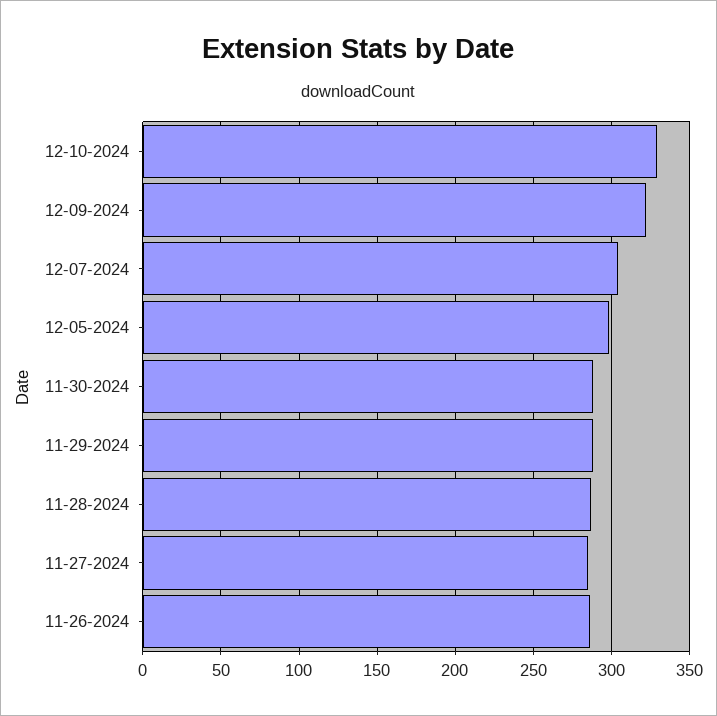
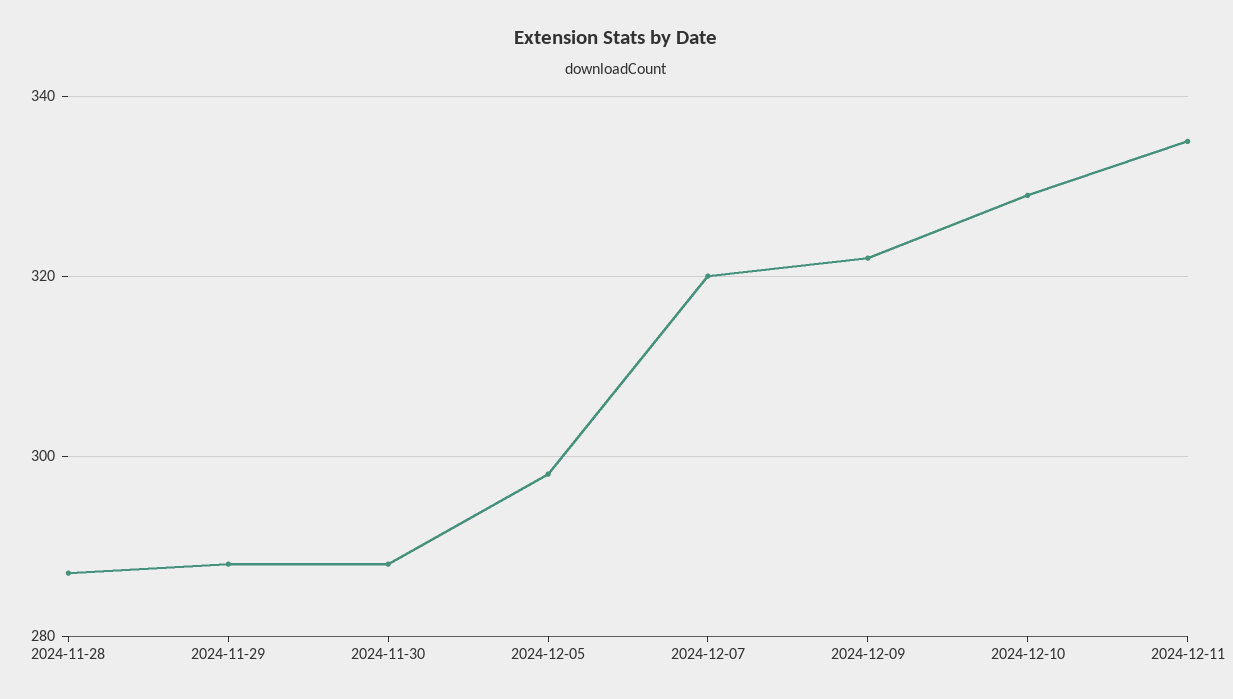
12-07-2024: 305 -> 320
11-27-2024: 285 -> none
11-26-2024: 285 -> none
2024-12-11: none -> 335

